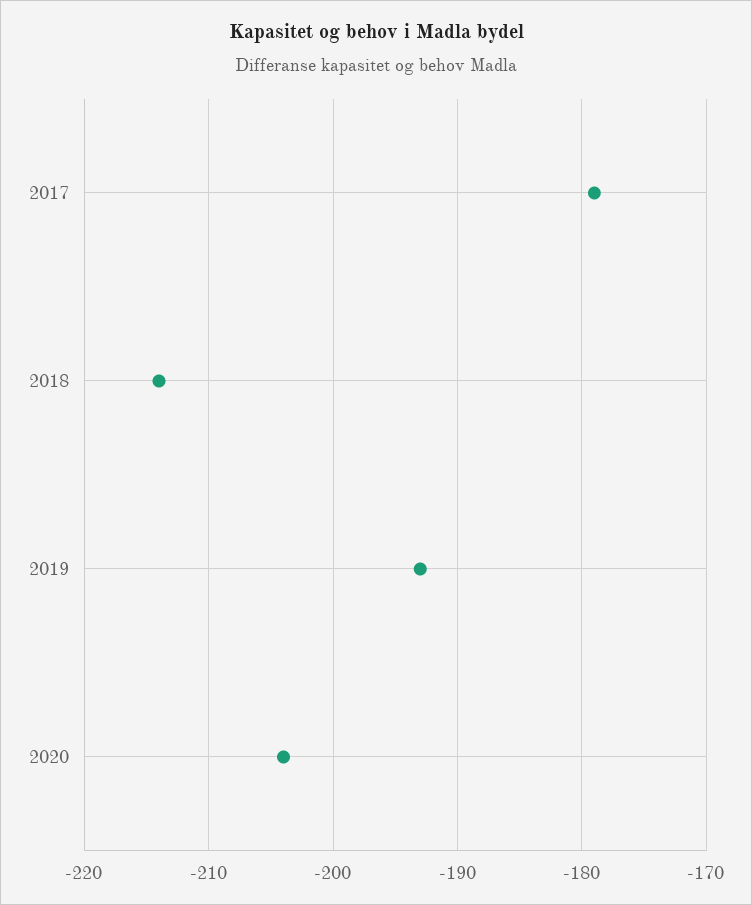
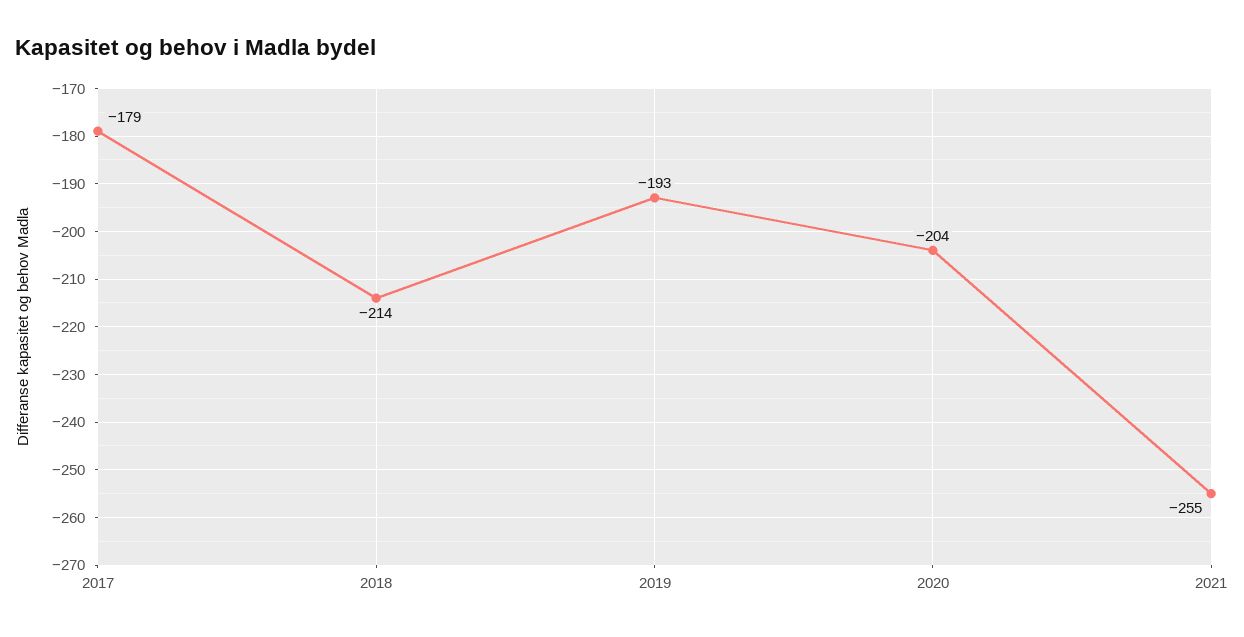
2021: none -> -255

